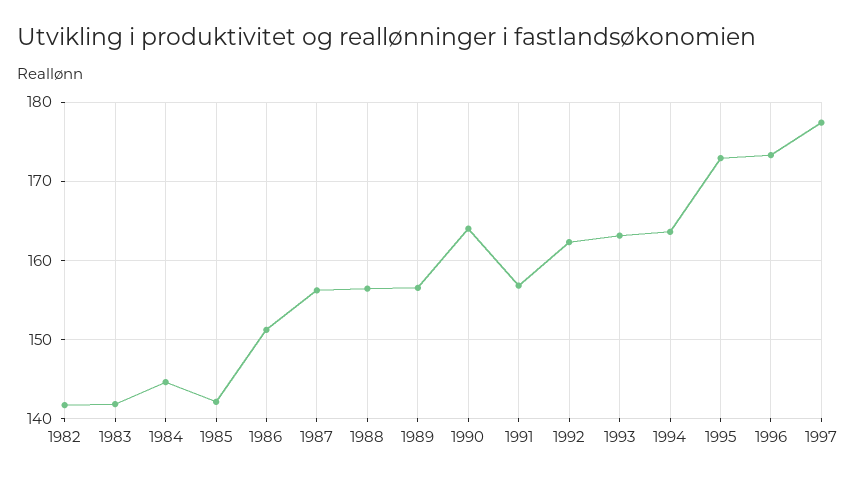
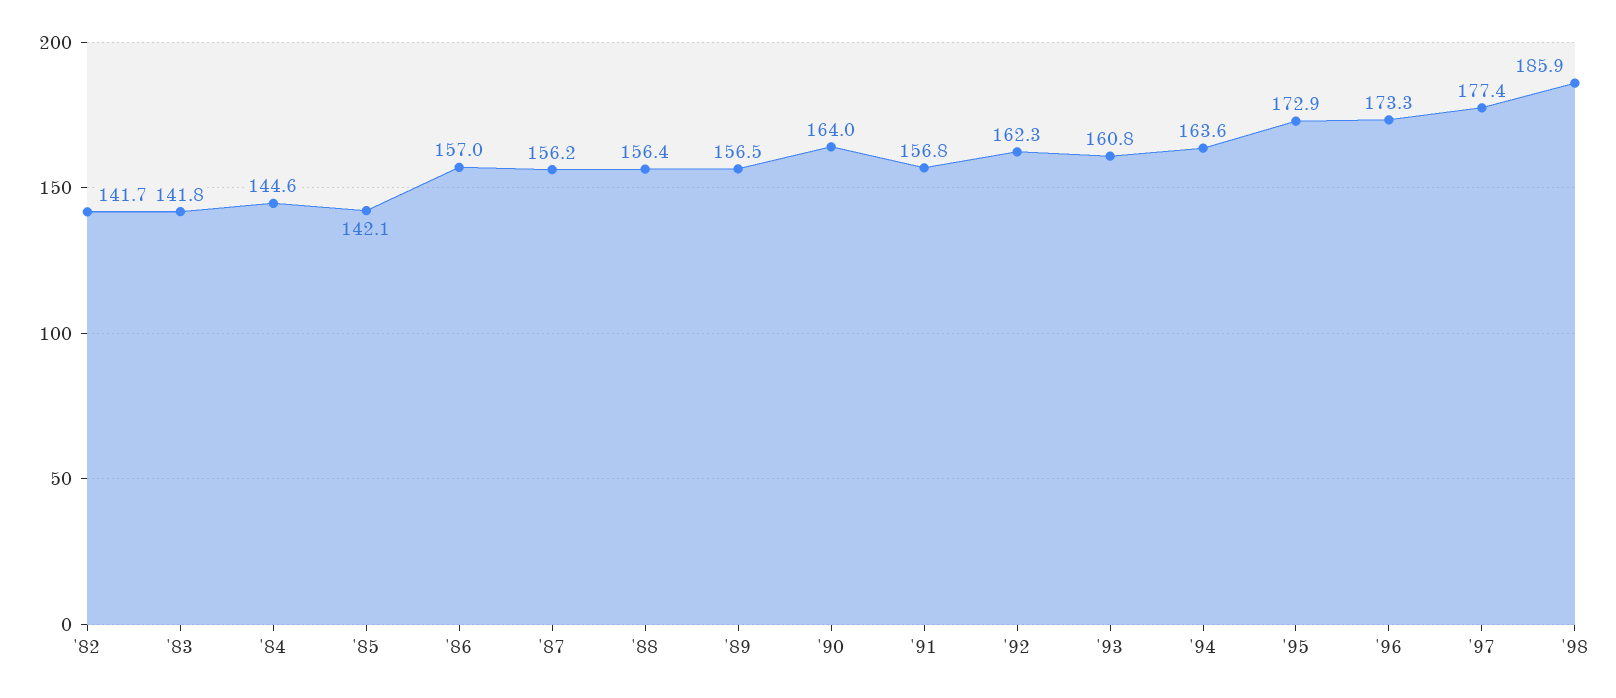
1986: 151 -> 157
1993: 163 -> 160.8
'98: none -> 185.9

